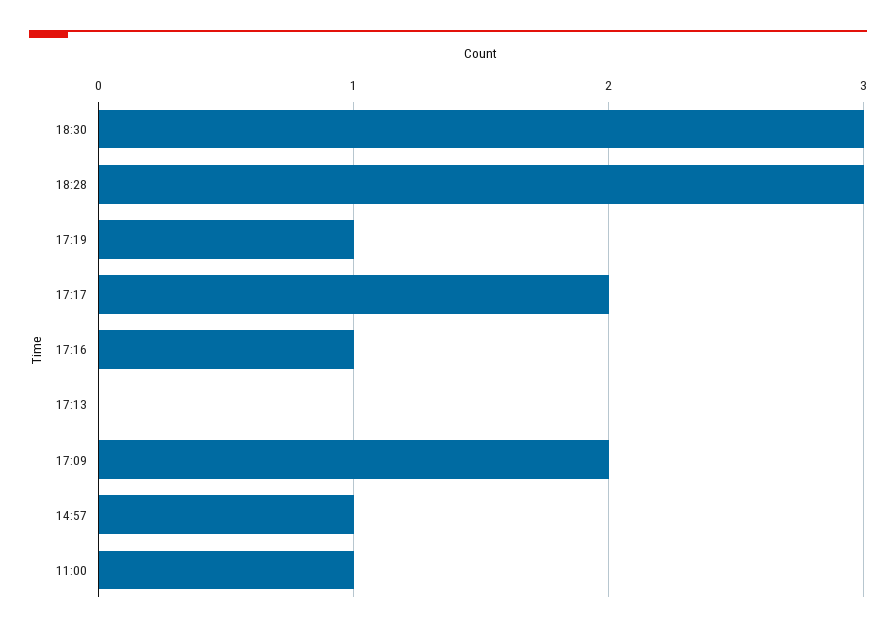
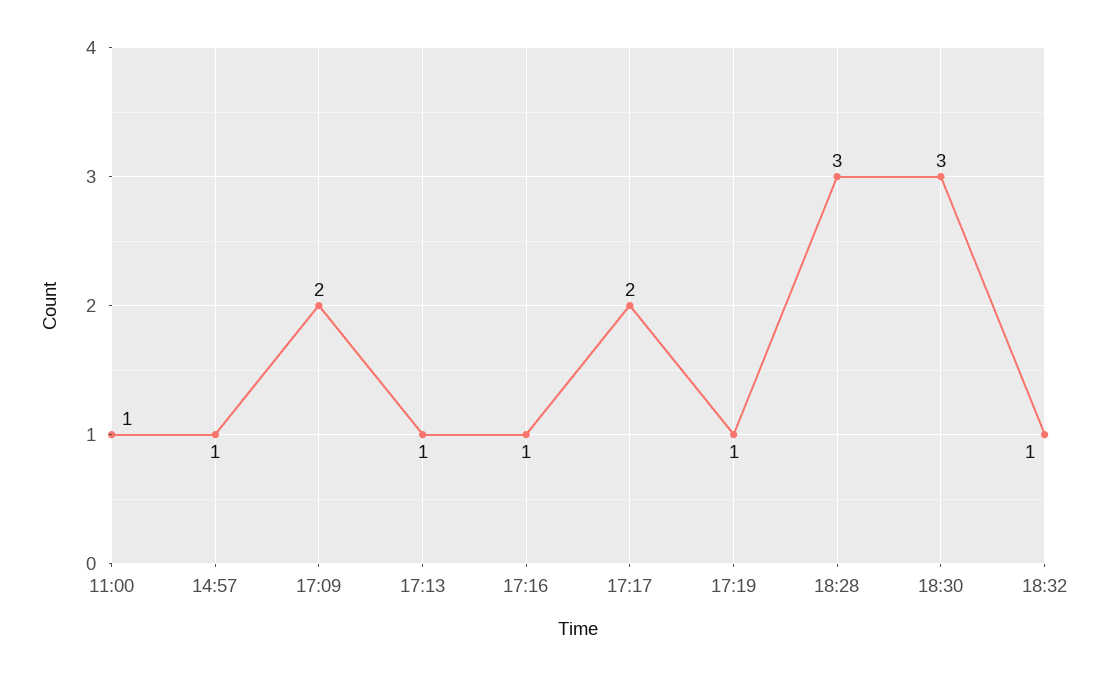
17:13: 0 -> 1
18:32: none -> 1

